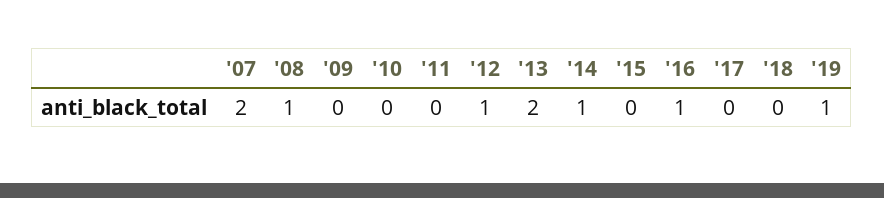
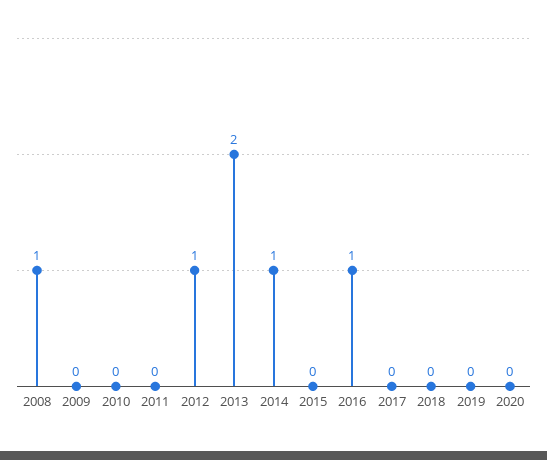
'07: 2 -> none
'19: 1 -> 0
2020: none -> 0

